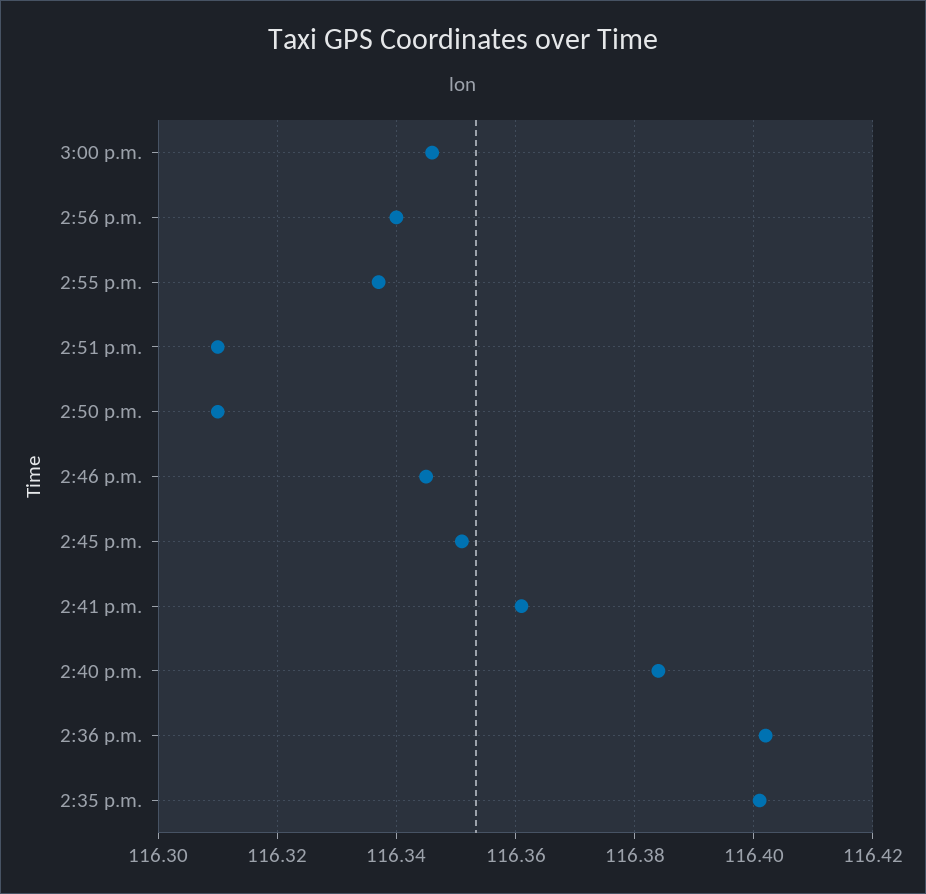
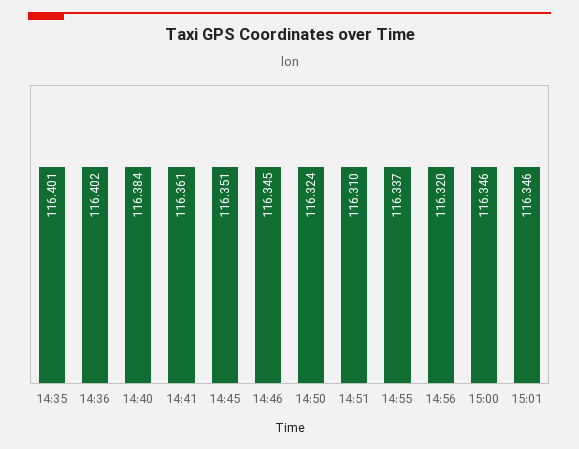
2:56 p.m.: 116.34 -> 116.32
2:50 p.m.: 116.31 -> 116.324
15:01: none -> 116.346

